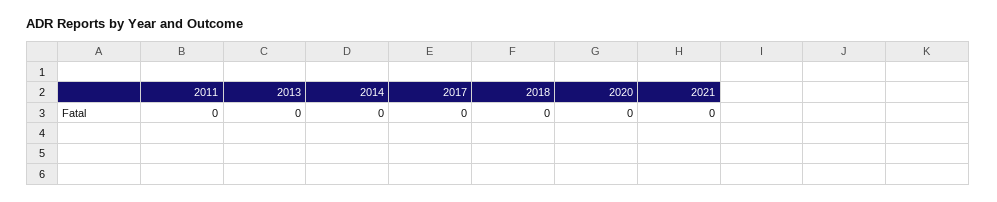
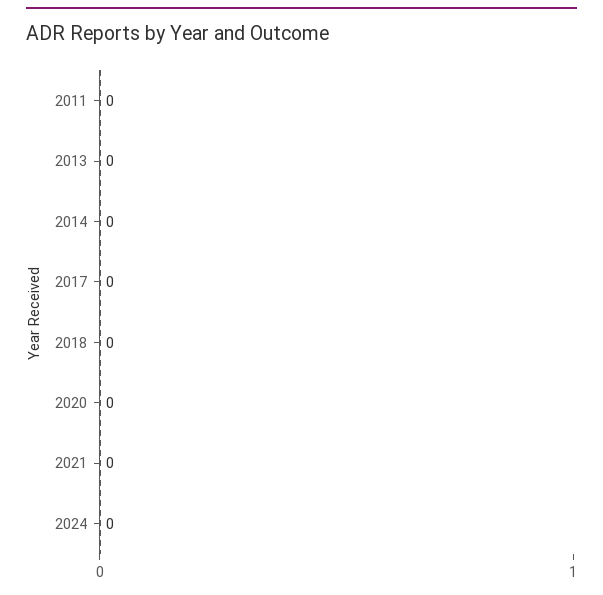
2024: none -> 0

